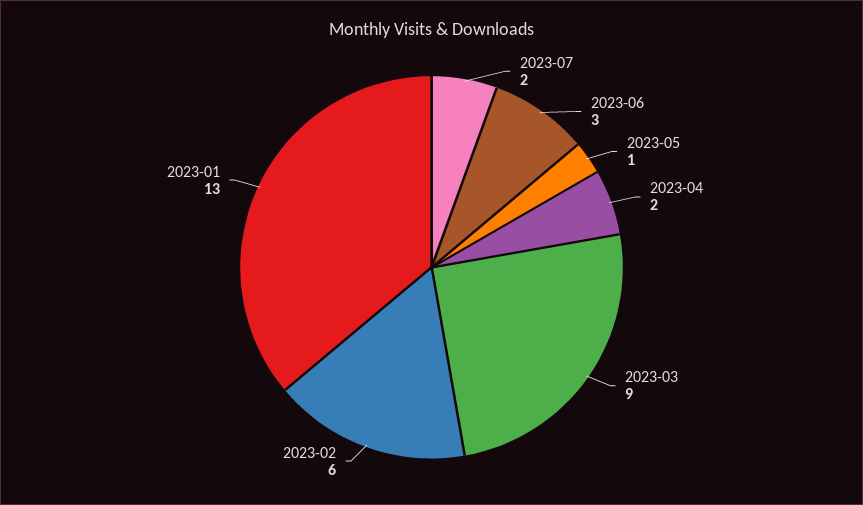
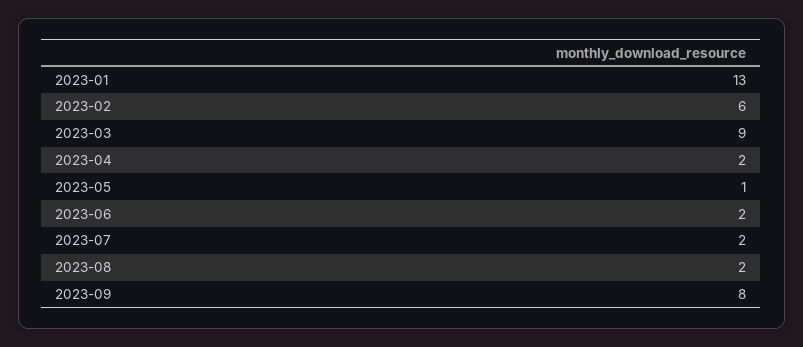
2023-06: 3 -> 2
2023-08: none -> 2
2023-09: none -> 8

